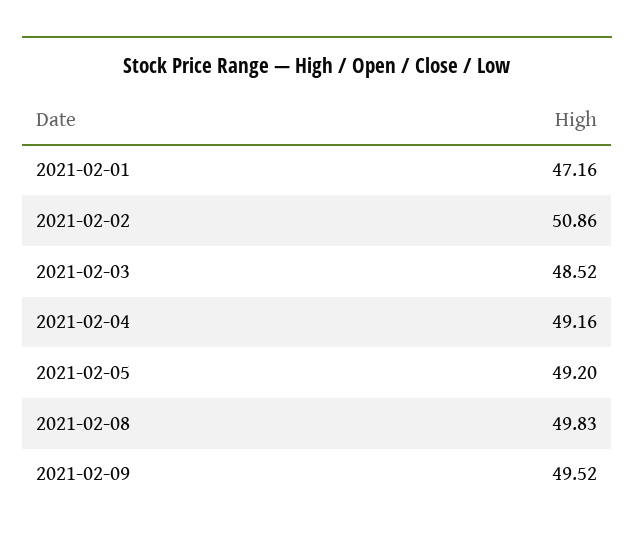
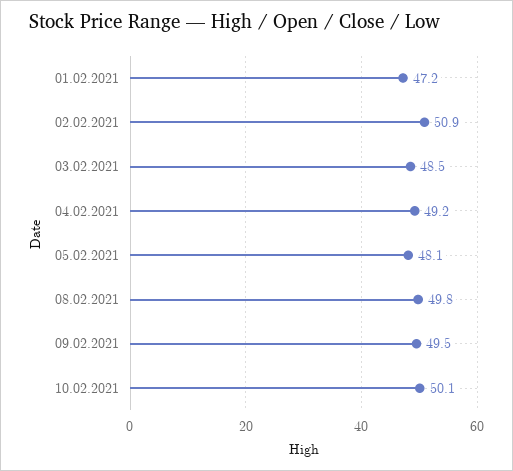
2021-02-05: 49.2 -> 48.1
10.02.2021: none -> 50.1

